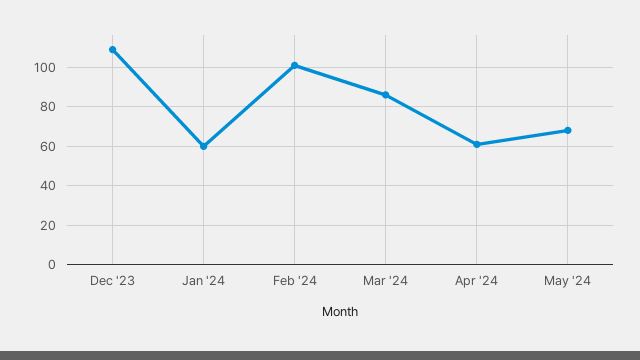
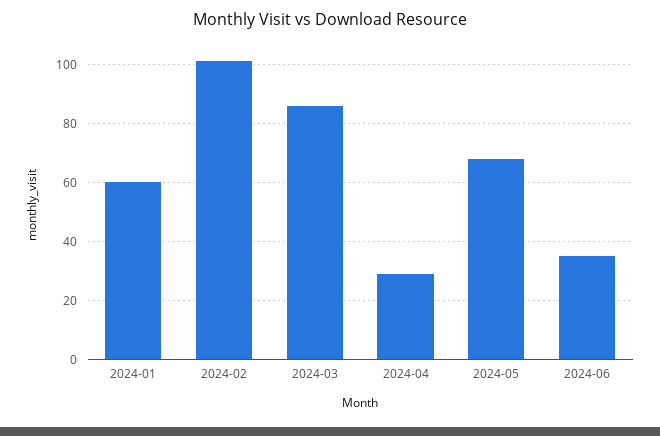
Dec '23: 110 -> none
Apr '24: 60 -> 30
2024-06: none -> 35

